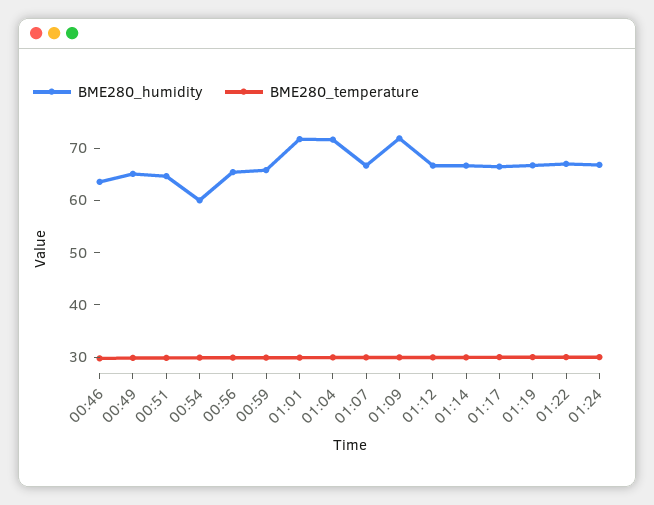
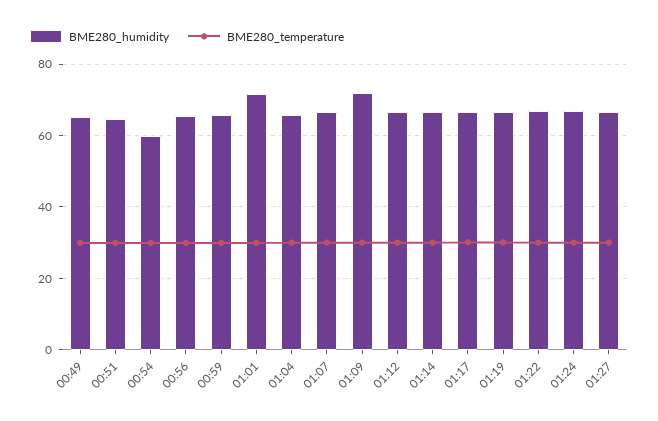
BME280_humidity, 00:46: 64 -> none
BME280_temperature, 00:46: 30 -> none
BME280_humidity, 01:04: 72 -> 66
BME280_humidity, 01:27: none -> 66
BME280_temperature, 01:27: none -> 30

